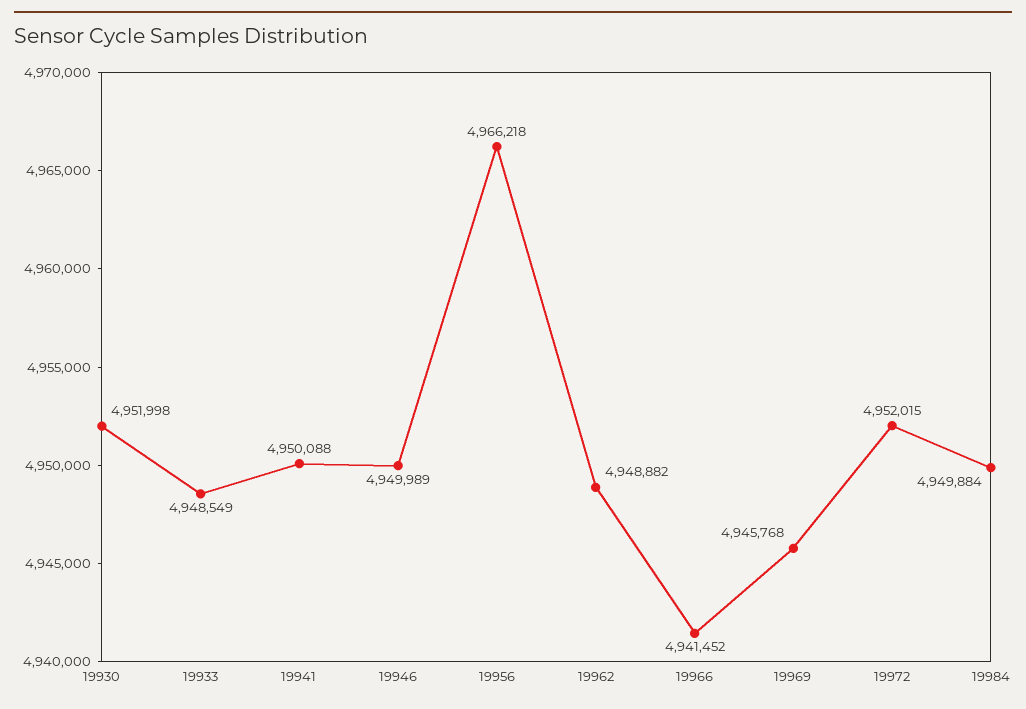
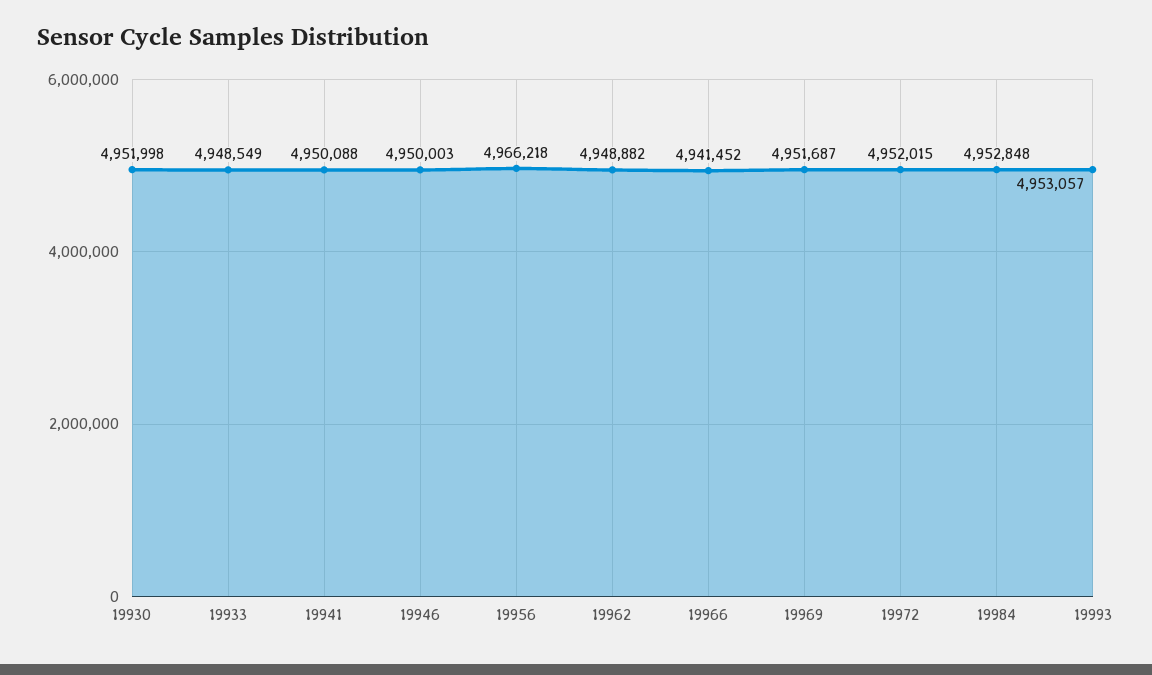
19946: 4949989 -> 4950003
19969: 4945768 -> 4951687
19984: 4949884 -> 4952848
19993: none -> 4953057

